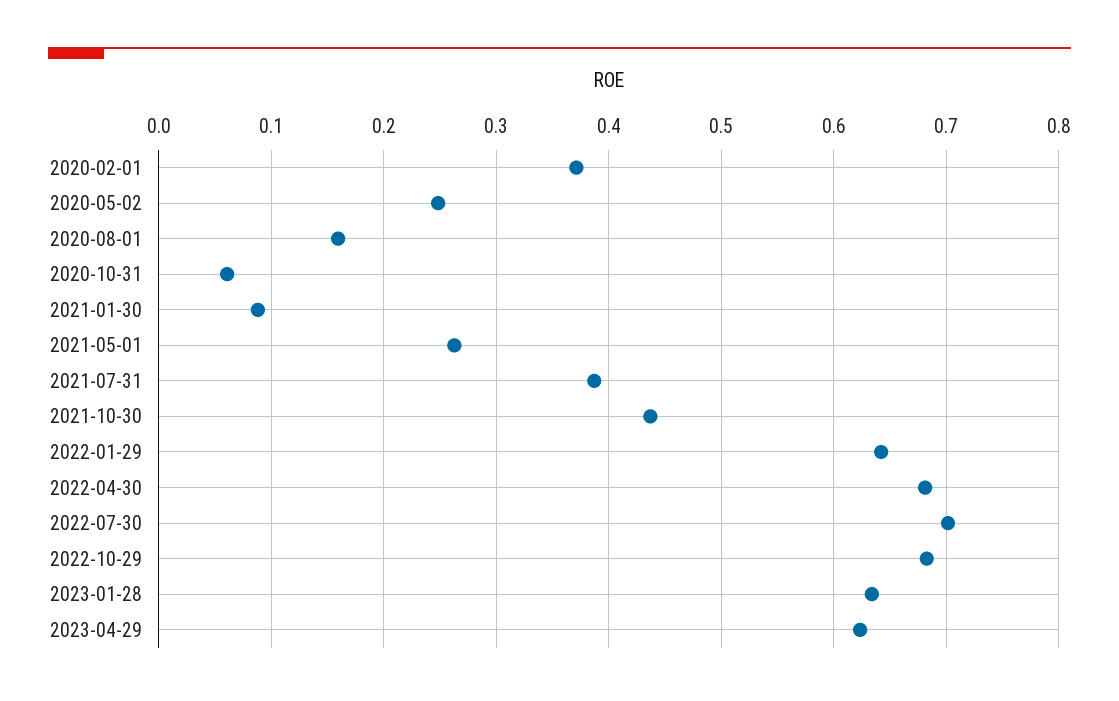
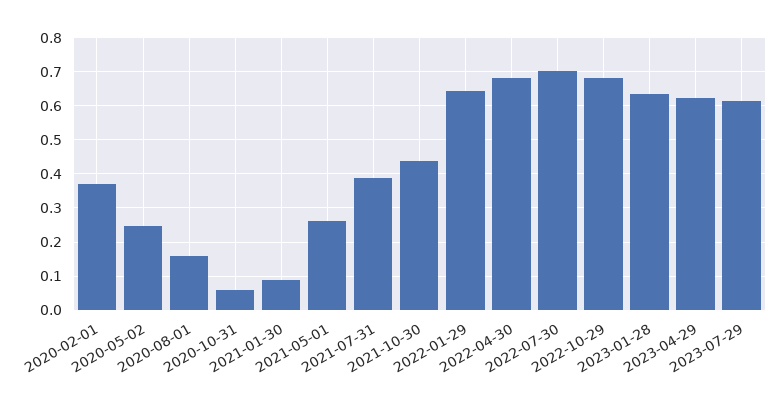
2023-07-29: none -> 0.62

